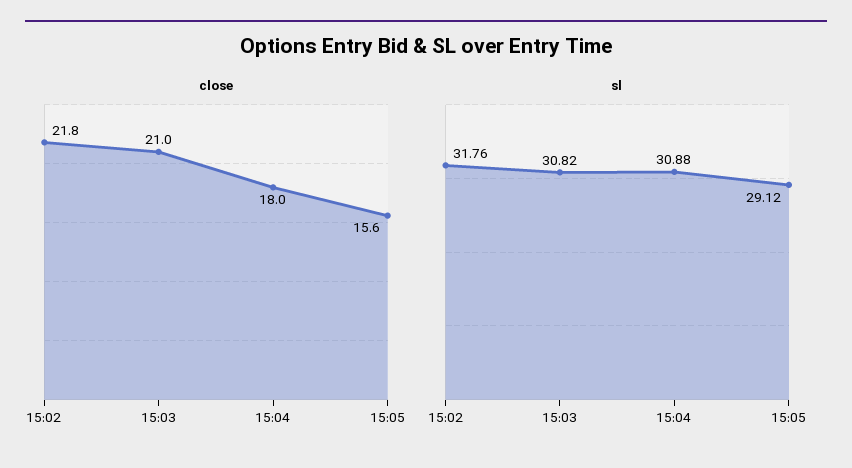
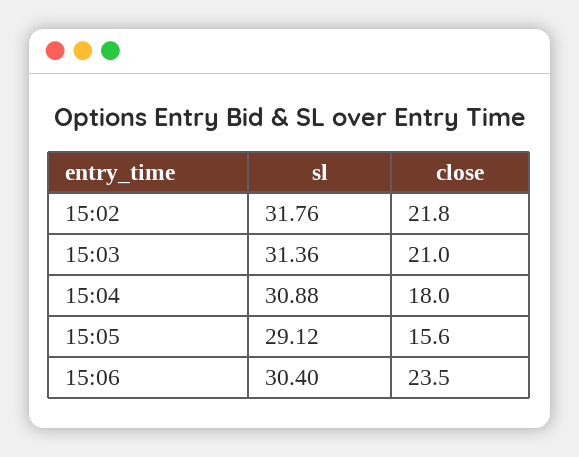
sl, 15:03: 30.82 -> 31.36
sl, 15:06: none -> 30.4
close, 15:06: none -> 23.5

